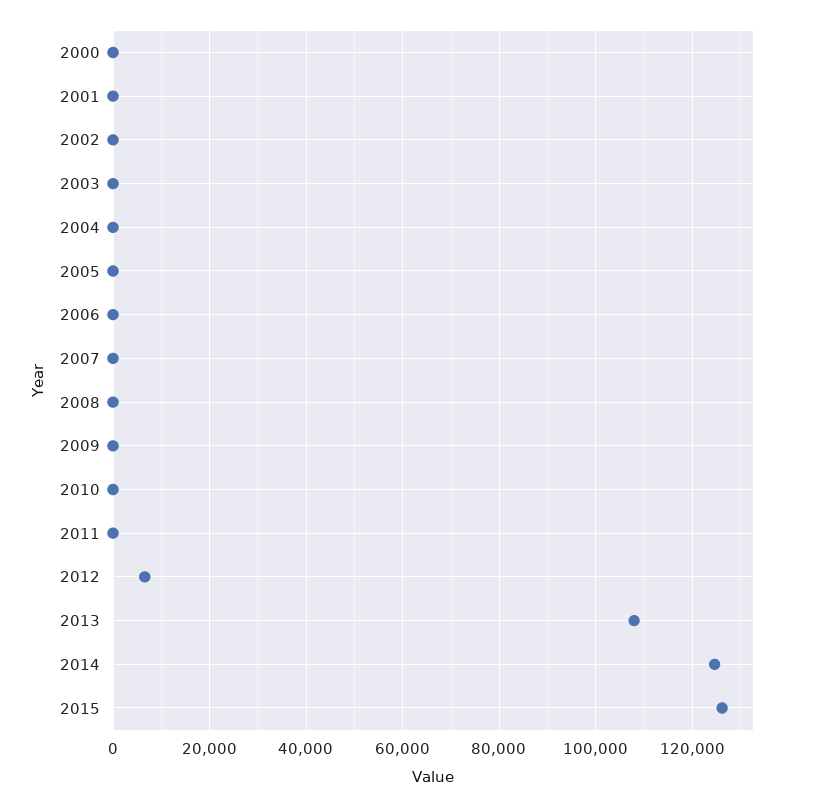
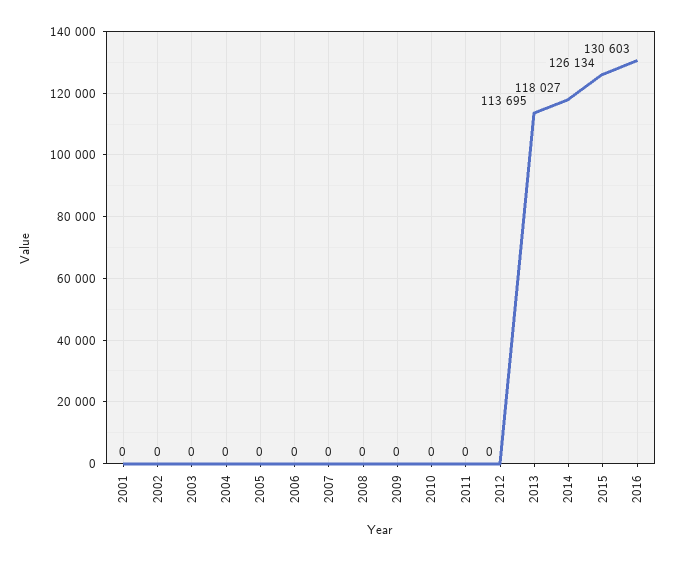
2000: 0 -> none
2012: 6000 -> 0
2013: 108000 -> 113695
2014: 124000 -> 118027
2016: none -> 130603

